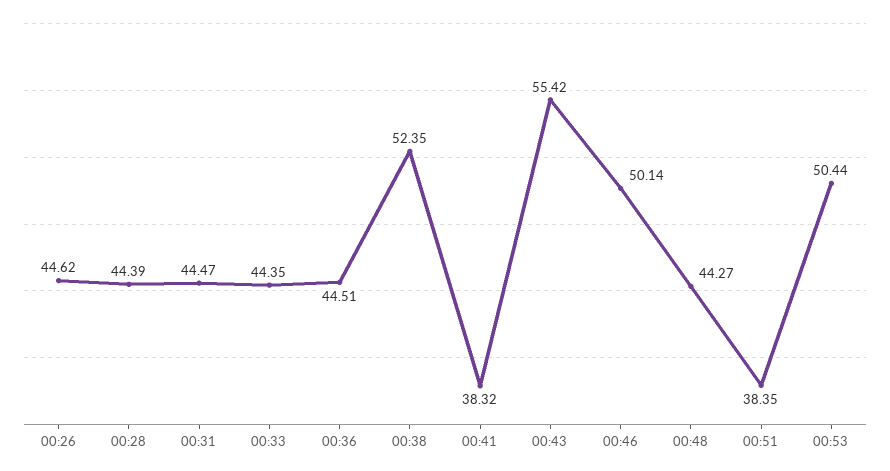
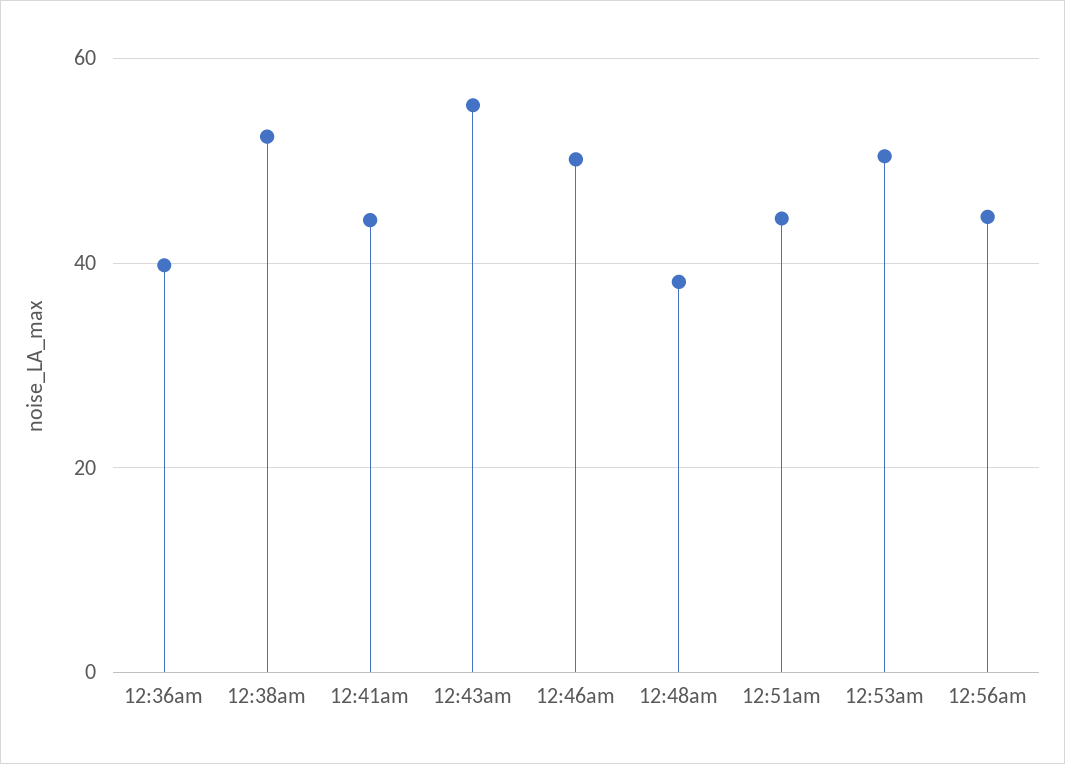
00:26: 44.62 -> none
00:28: 44.39 -> none
00:31: 44.47 -> none
00:33: 44.35 -> none
00:36: 44.51 -> 40
00:41: 38.32 -> 44
00:48: 44.27 -> 38
00:51: 38.35 -> 44
12:56am: none -> 44

